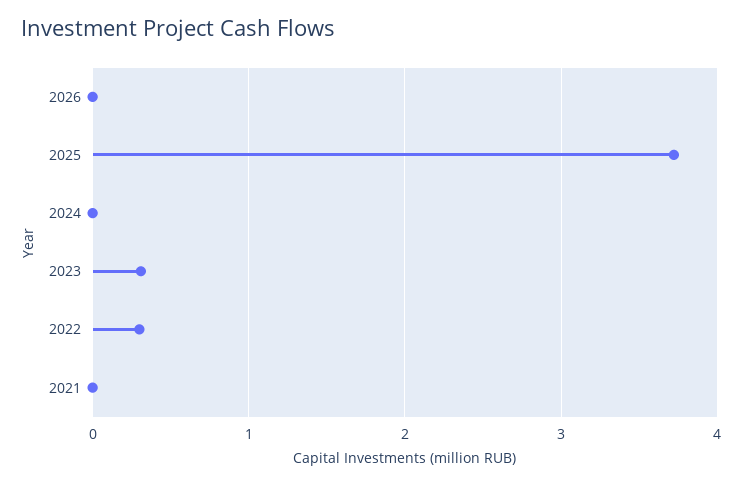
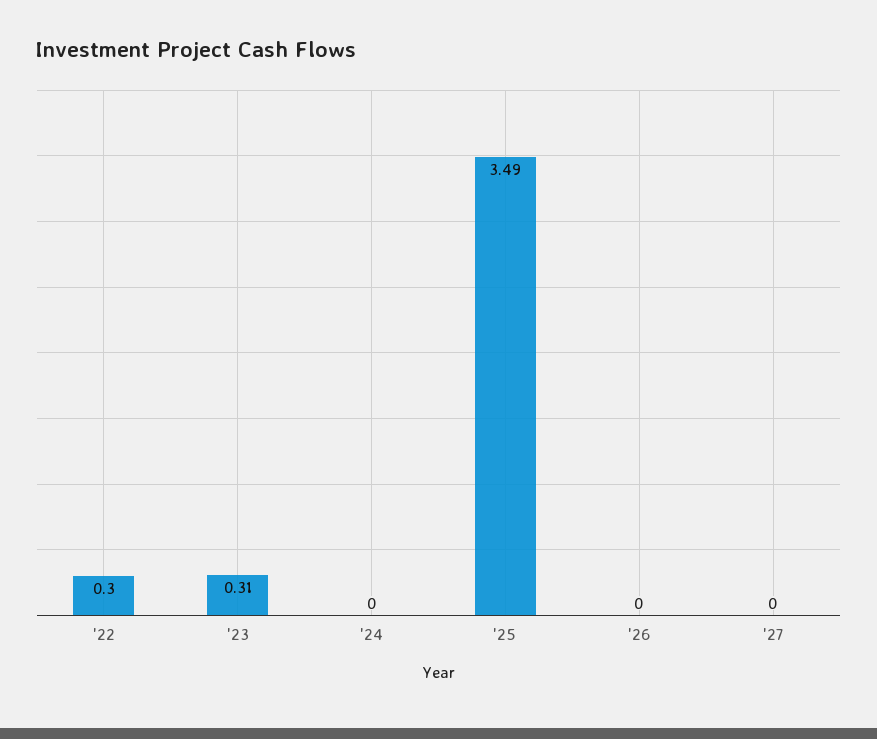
2025: 3.7 -> 3.49
2021: 0 -> none
'27: none -> 0

